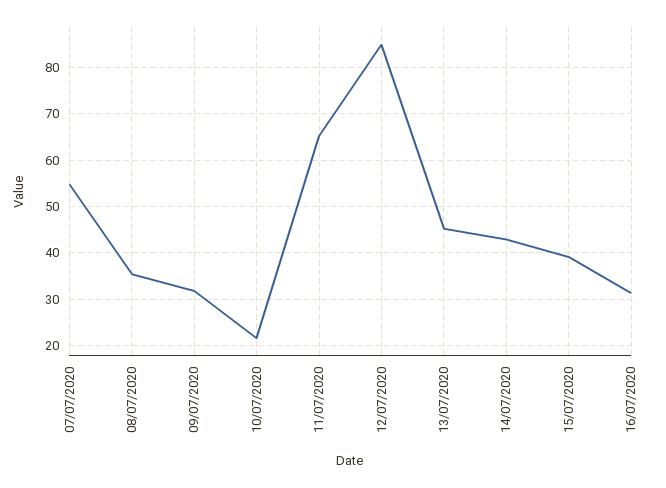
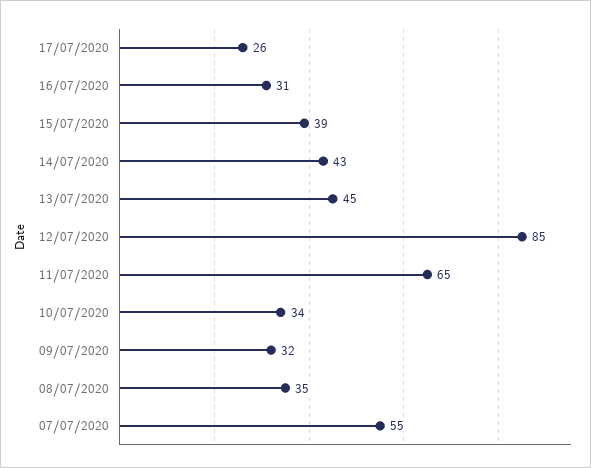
10/07/2020: 22 -> 34
17/07/2020: none -> 26

